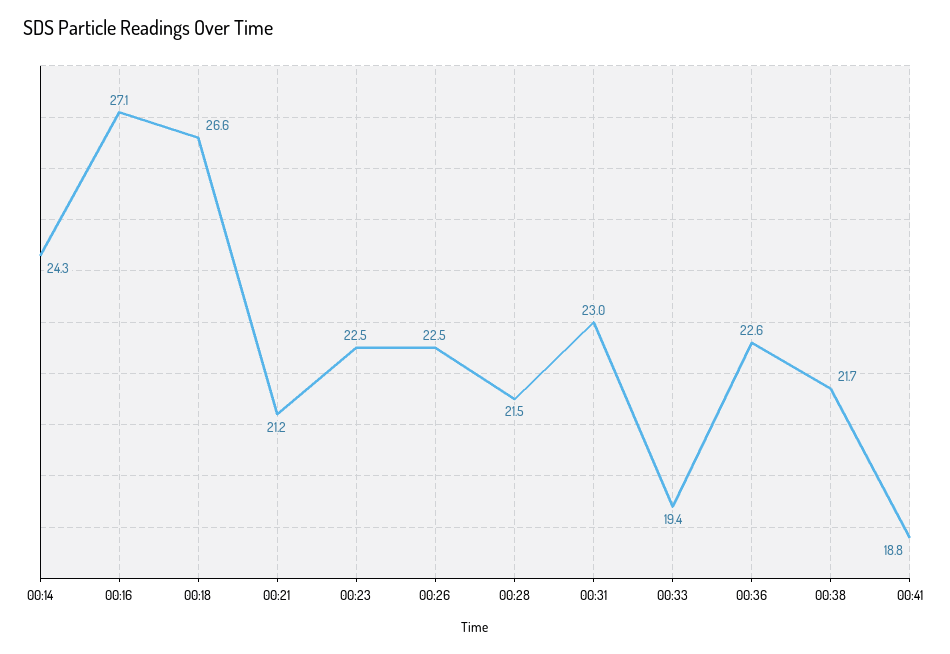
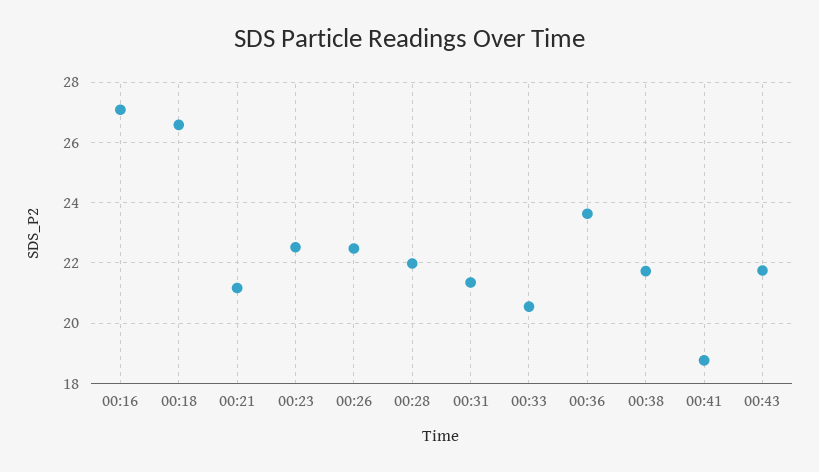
00:14: 24.3 -> none
00:28: 21.5 -> 22
00:31: 23 -> 21.4
00:33: 19.4 -> 20.6
00:36: 22.6 -> 23.6
00:43: none -> 21.8

